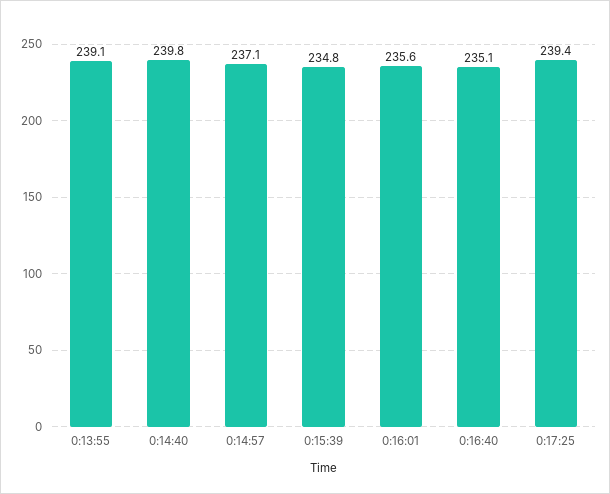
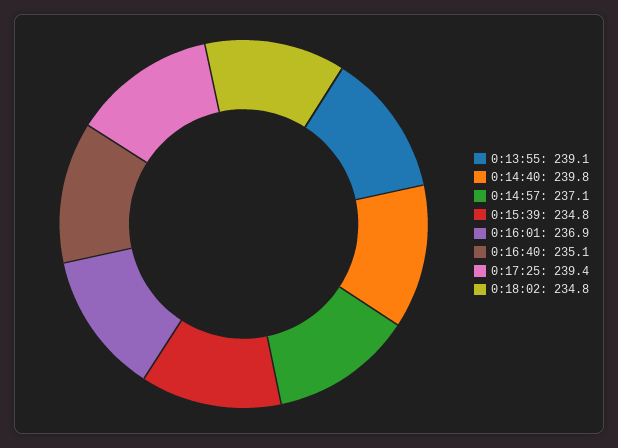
0:16:01: 235.6 -> 236.9
0:18:02: none -> 234.8

